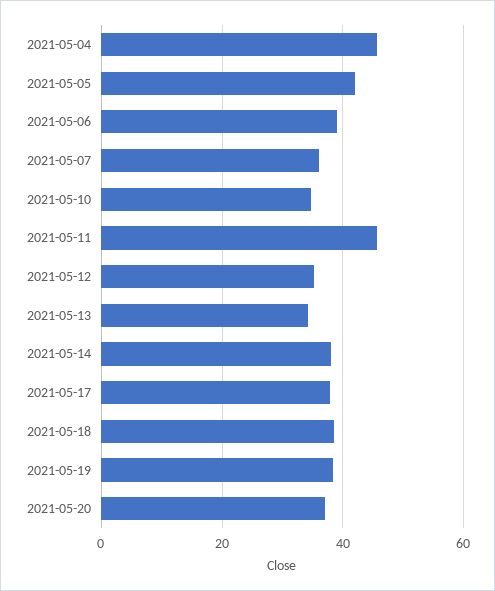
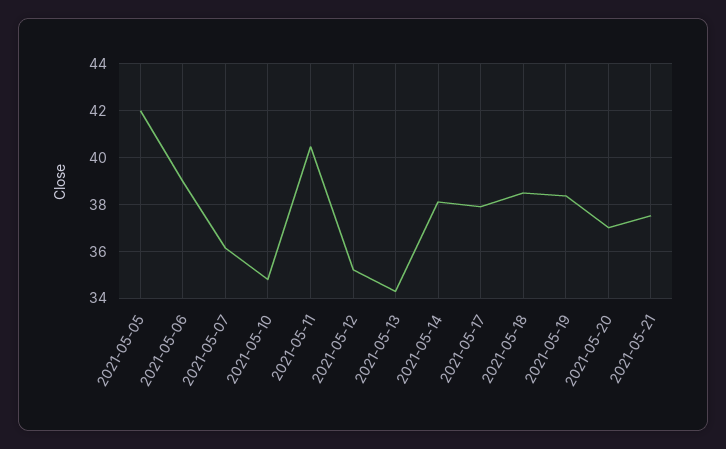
2021-05-04: 46 -> none
2021-05-11: 46 -> 40.5
2021-05-21: none -> 37.5

